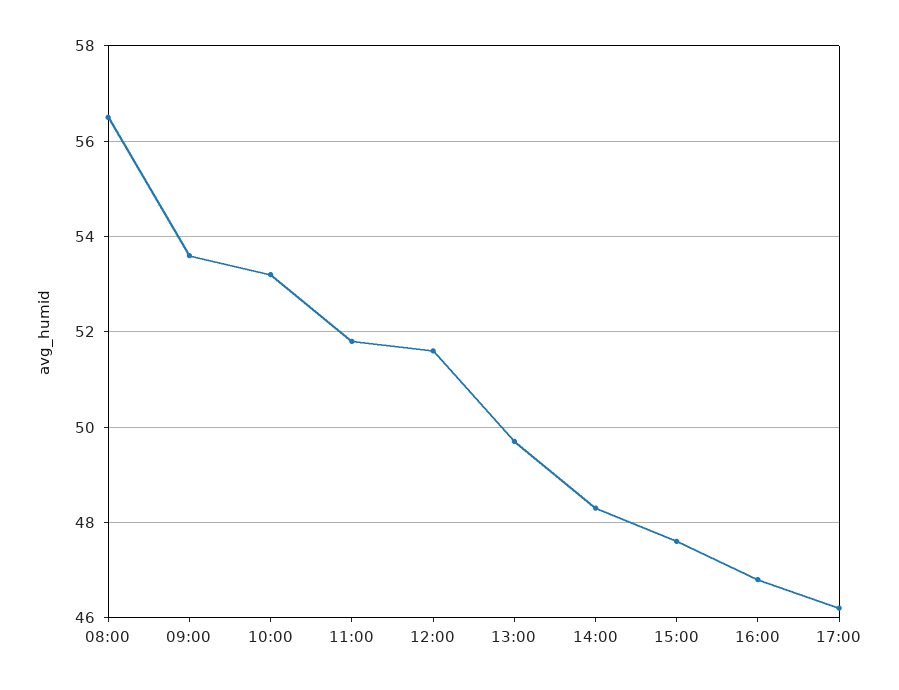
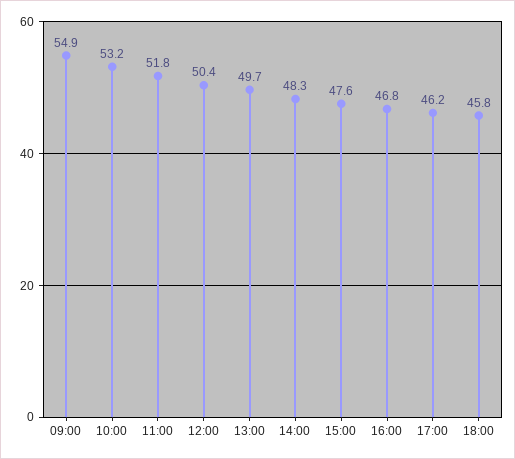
08:00: 56.5 -> none
09:00: 53.5 -> 54.9
12:00: 51.5 -> 50.4
18:00: none -> 45.8

